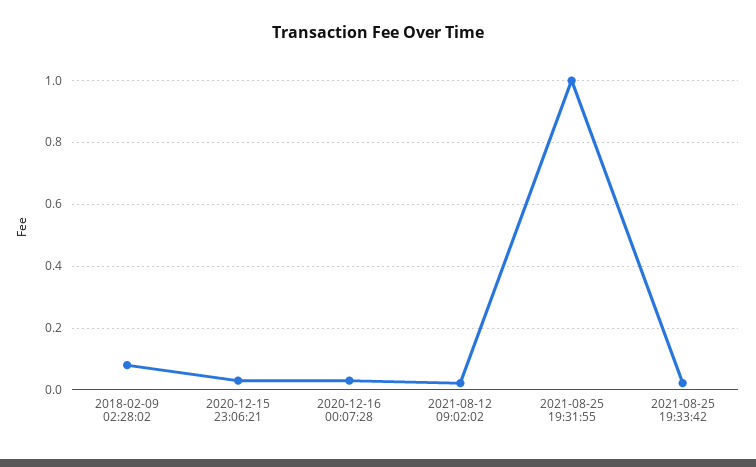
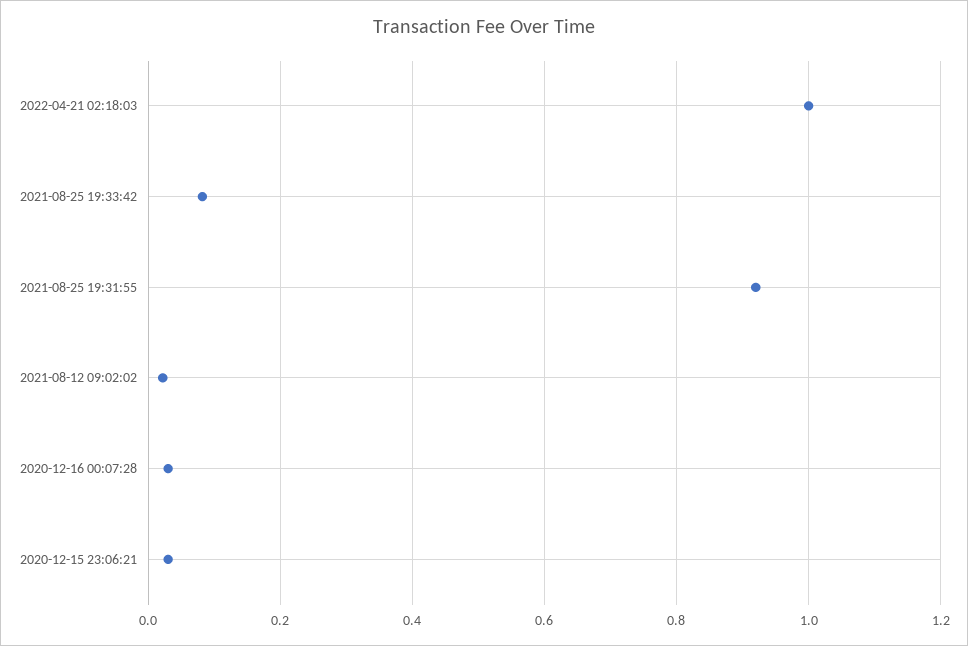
2018-02-09 02:28:02: 0.08 -> none
2021-08-25 19:31:55: 1 -> 0.92
2021-08-25 19:33:42: 0.02 -> 0.08
2022-04-21 02:18:03: none -> 1

